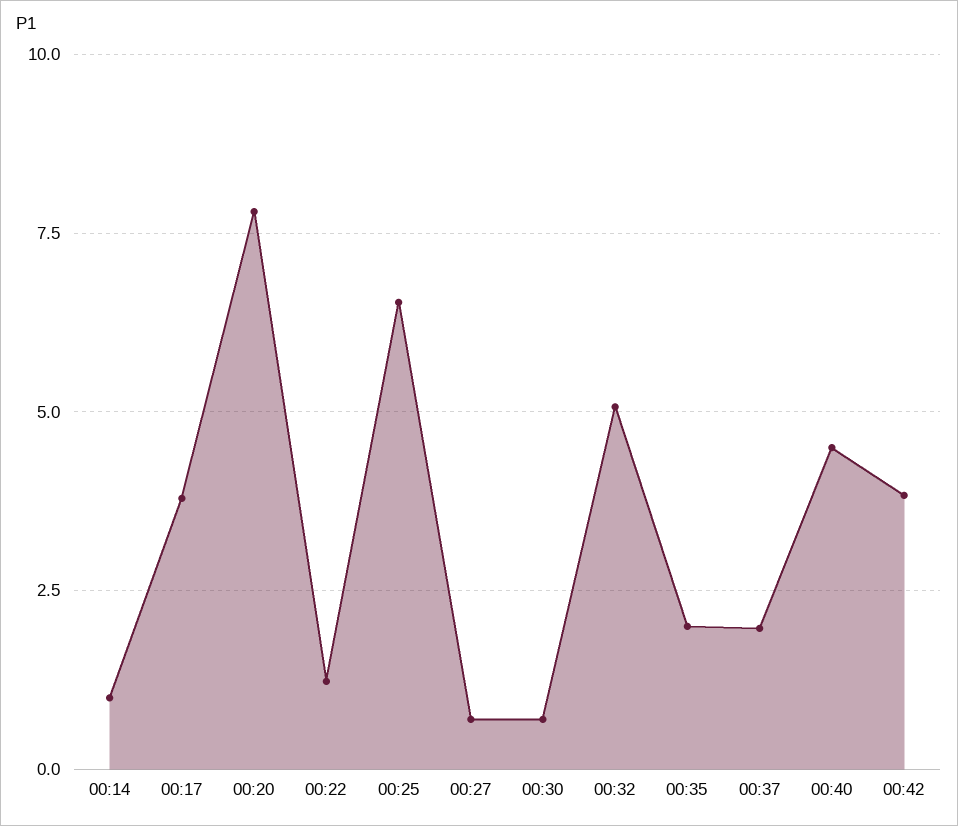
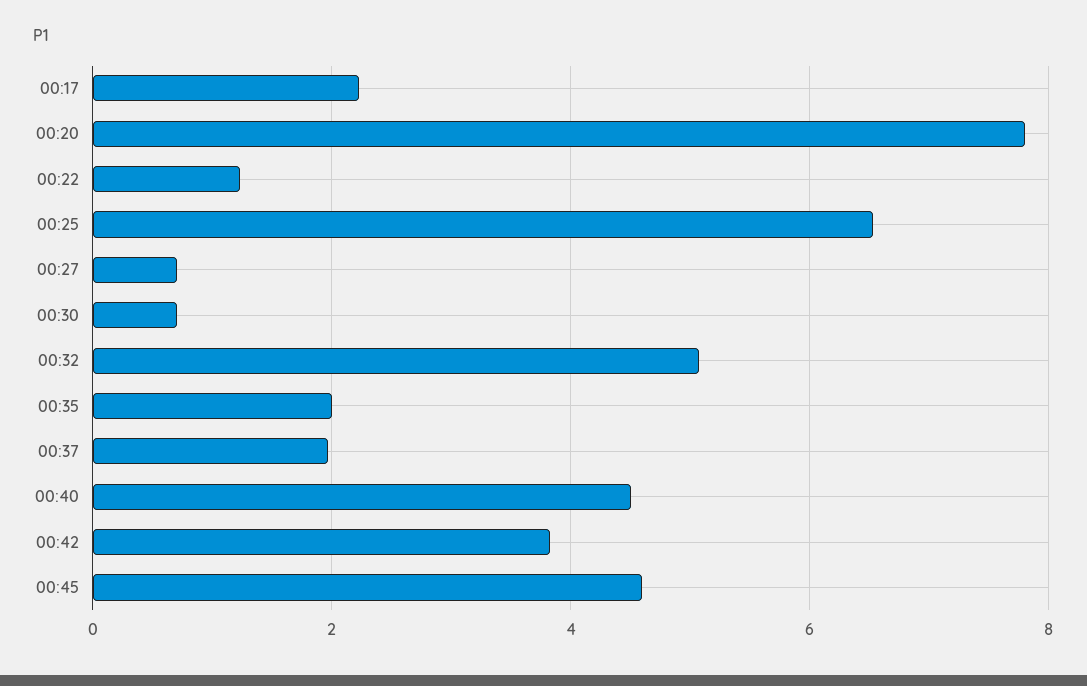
00:14: 1 -> none
00:17: 3.75 -> 2.2
00:45: none -> 4.6

